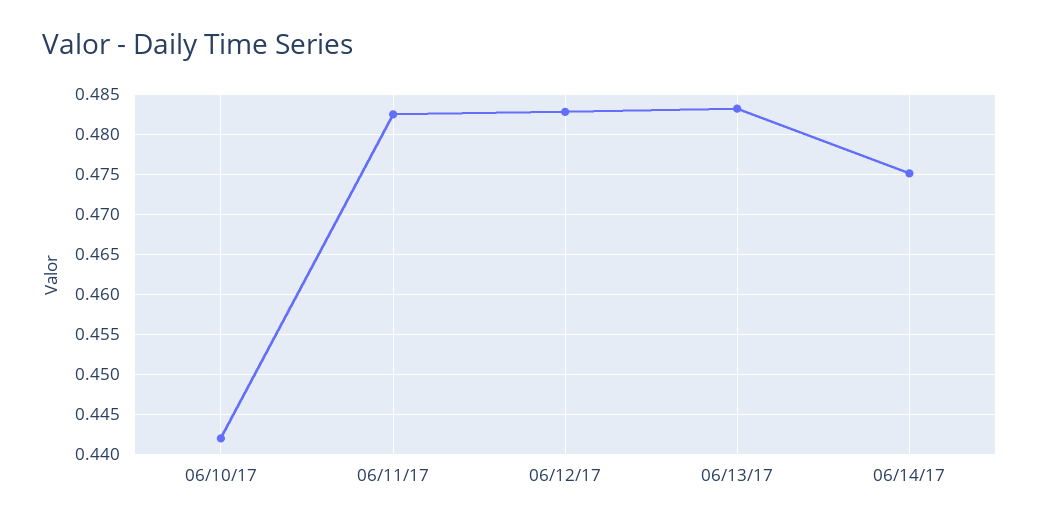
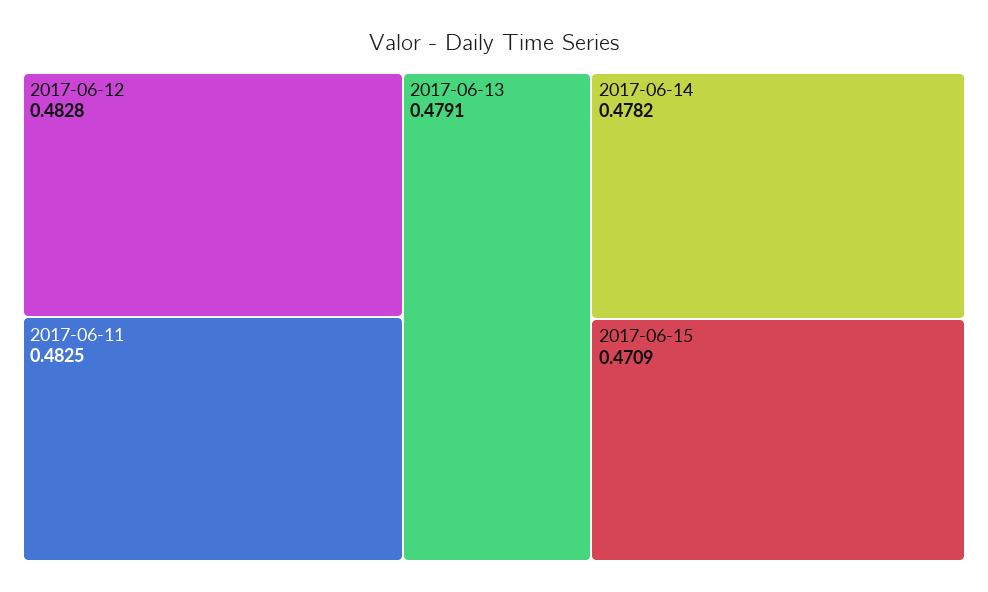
06/10/17: 0.442 -> none
06/13/17: 0.483 -> 0.4791
06/14/17: 0.475 -> 0.4782
2017-06-15: none -> 0.4709

